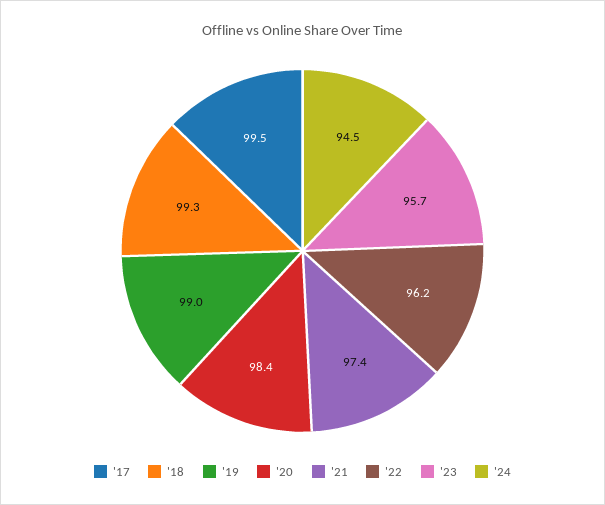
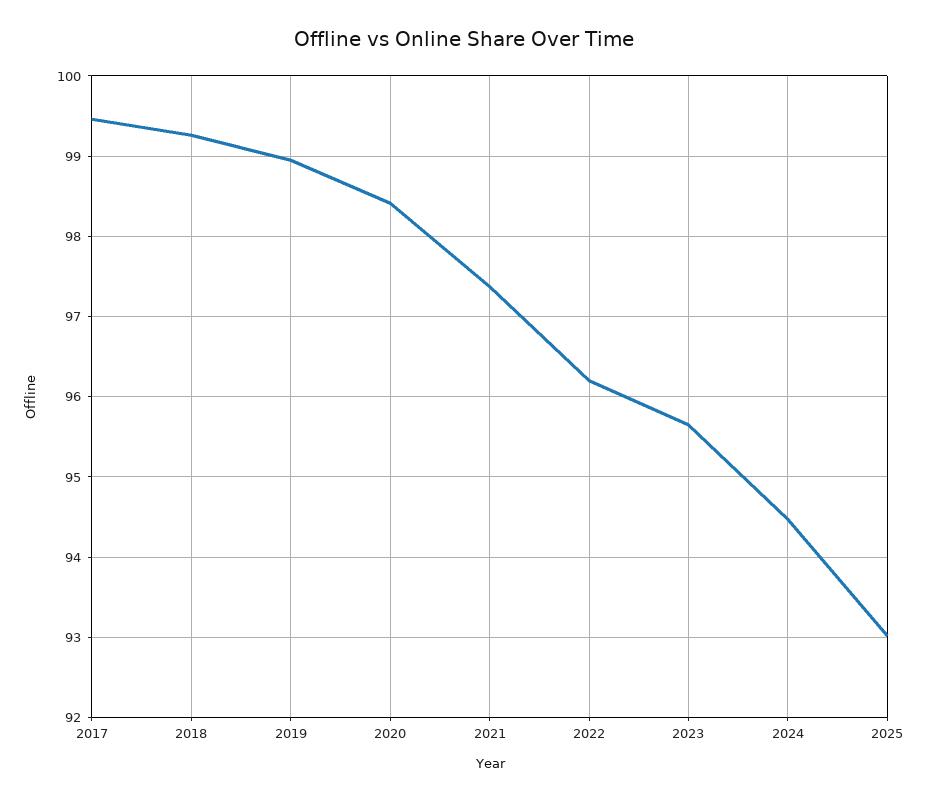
2025: none -> 93

